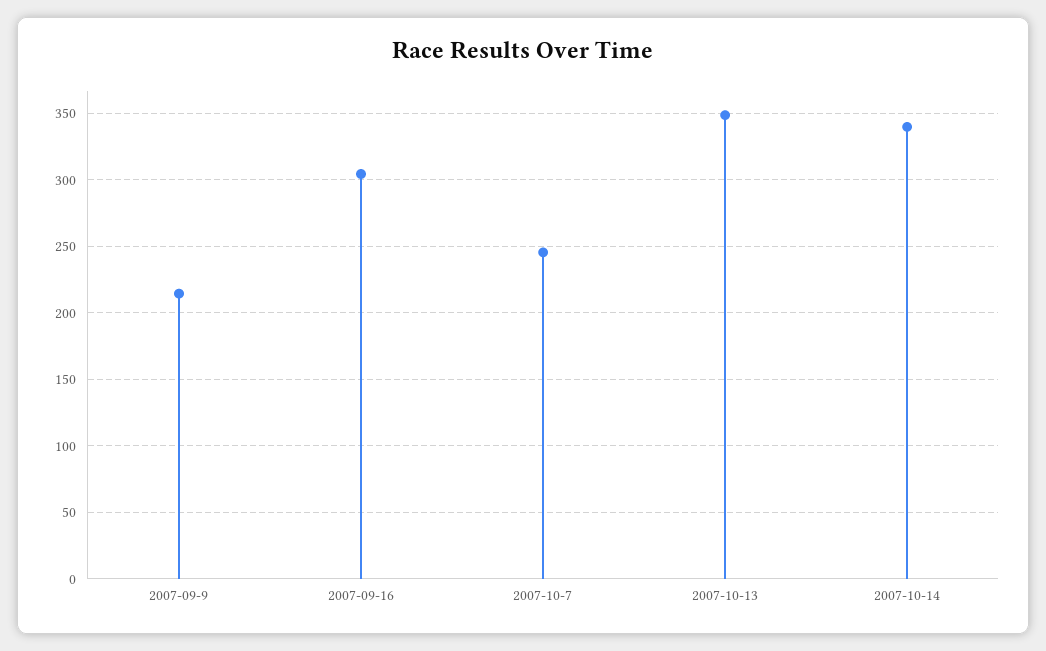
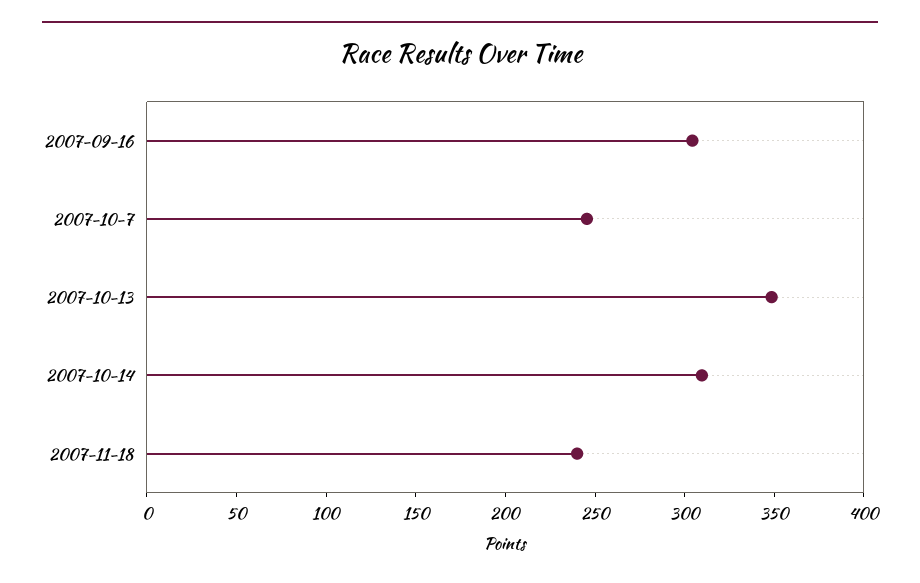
2007-09-9: 215 -> none
2007-10-14: 340 -> 310
2007-11-18: none -> 240

